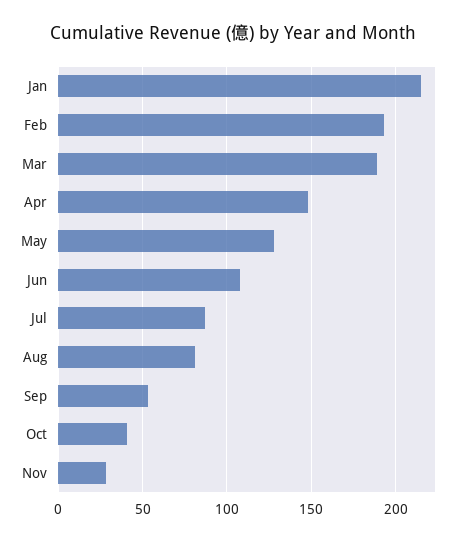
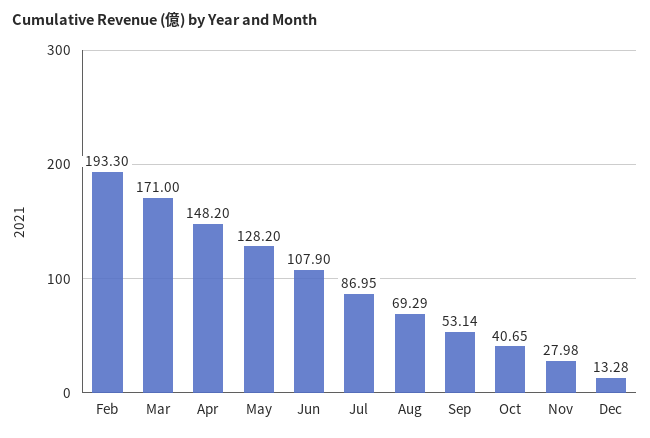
Jan: 215 -> none
Mar: 190 -> 171
Aug: 80 -> 69.29
Dec: none -> 13.28

